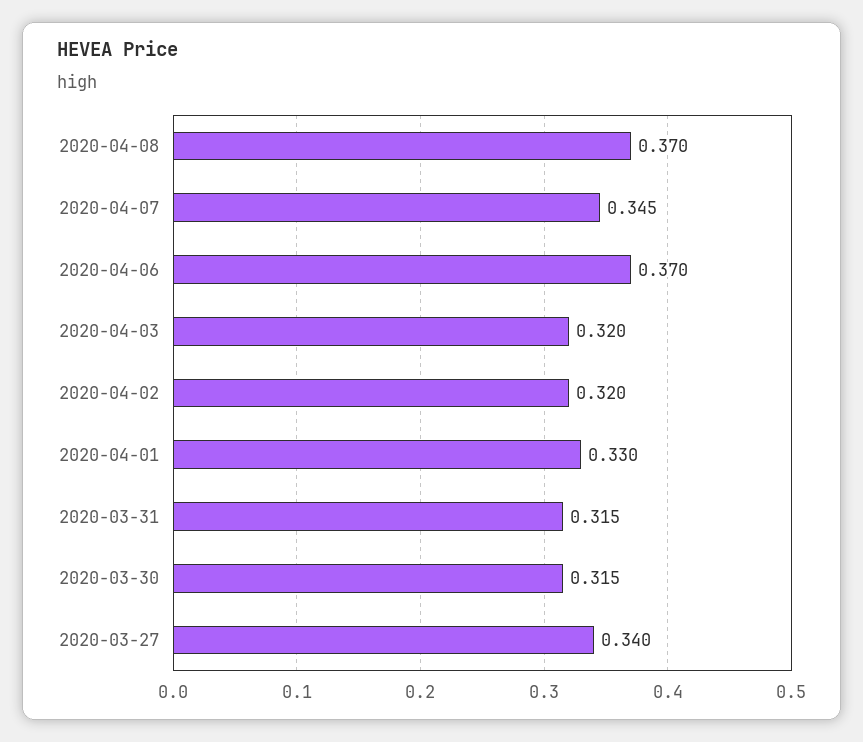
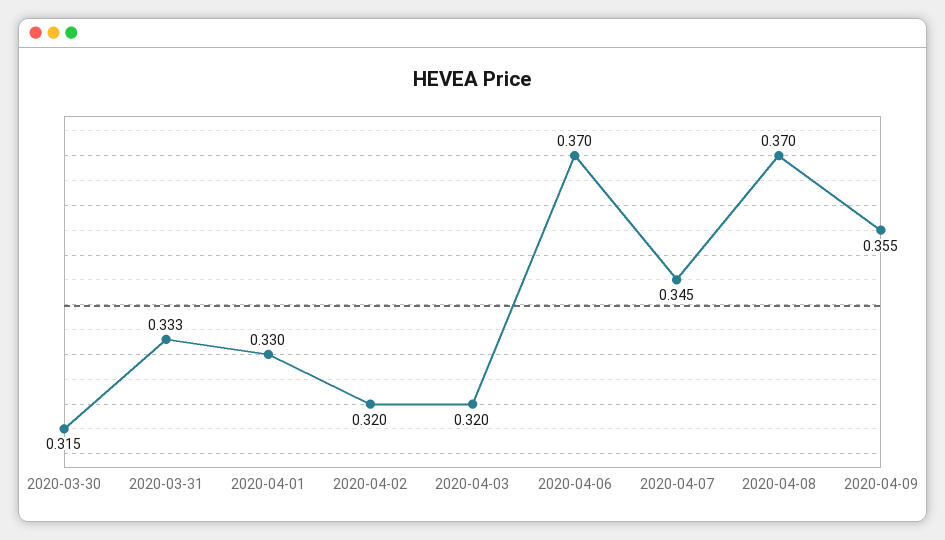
2020-03-31: 0.315 -> 0.333
2020-03-27: 0.34 -> none
2020-04-09: none -> 0.355

